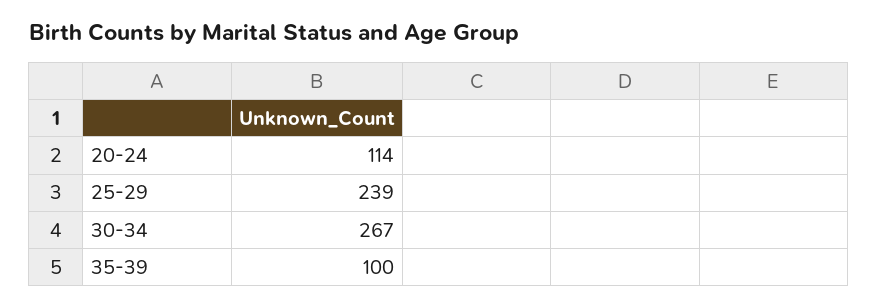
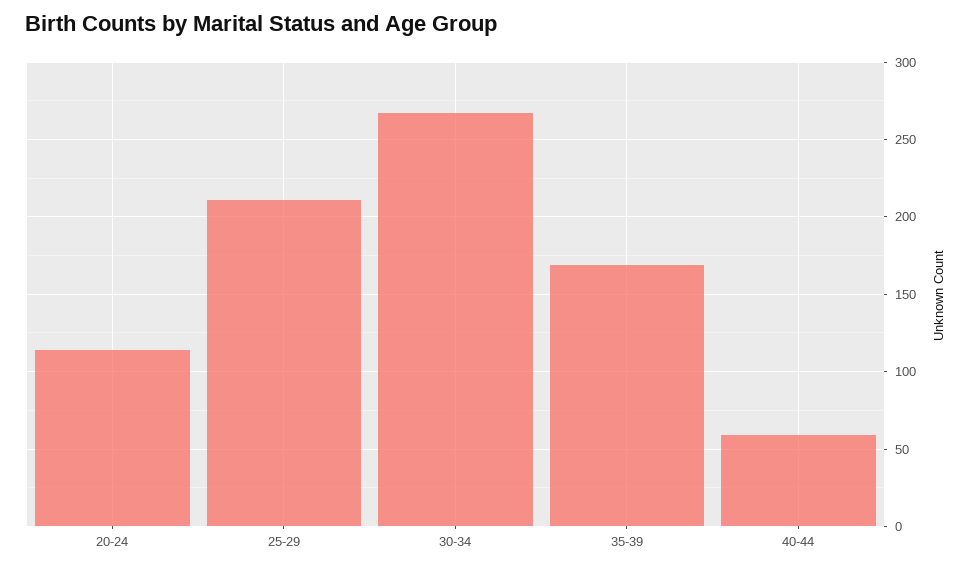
25-29: 239 -> 210
35-39: 100 -> 170
40-44: none -> 60

